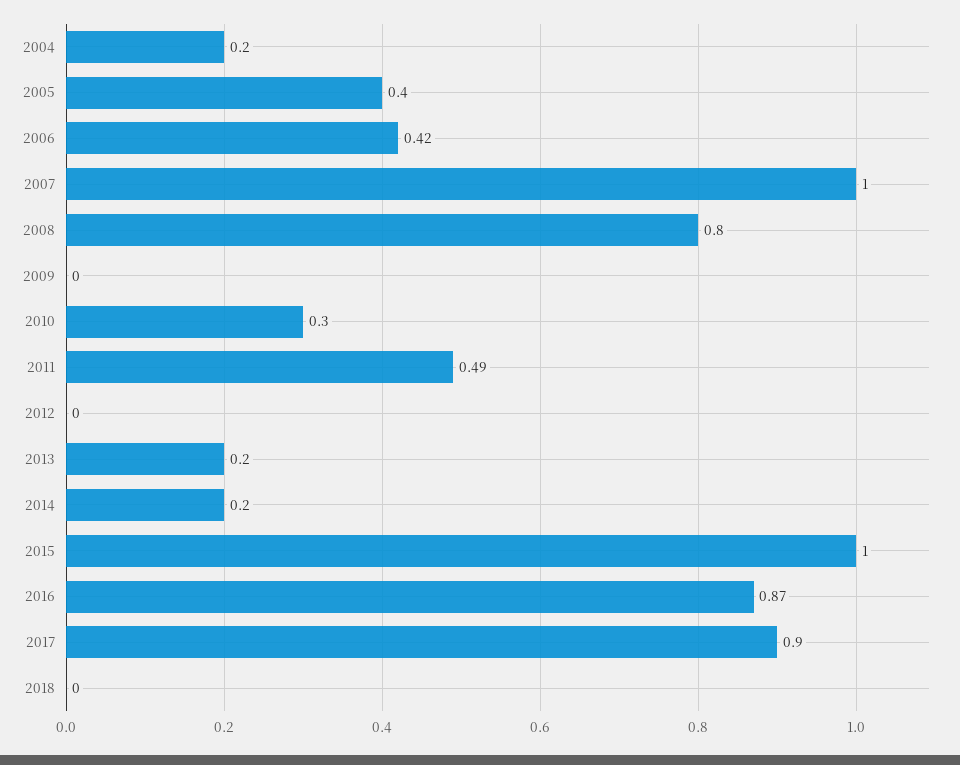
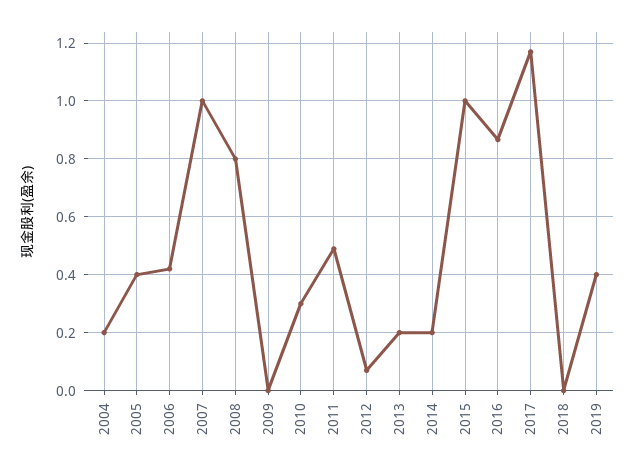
2012: 0 -> 0.075
2017: 0.9 -> 1.175
2019: none -> 0.4

